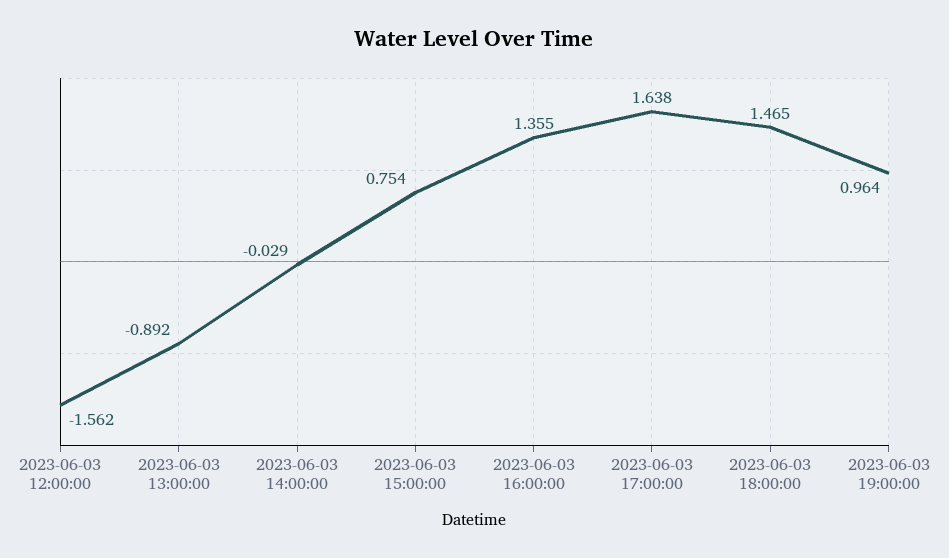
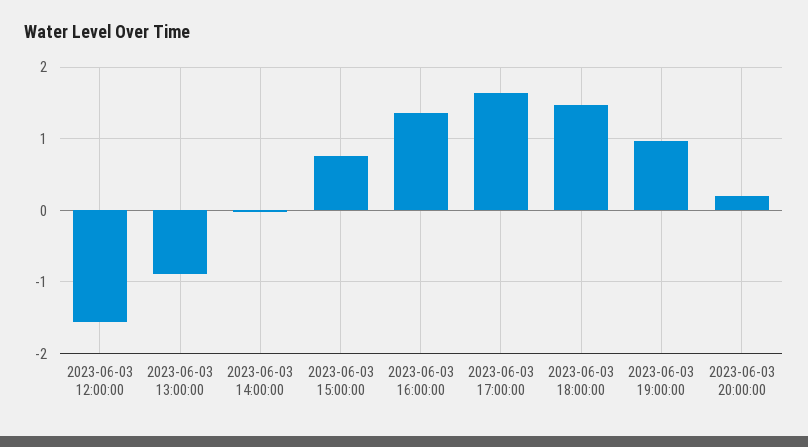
2023-06-03 20:00:00: none -> 0.2

